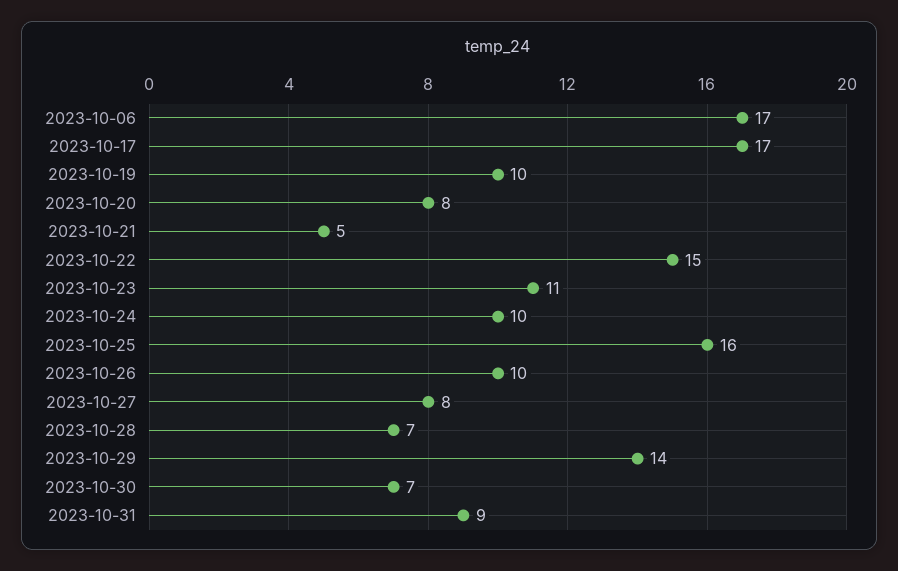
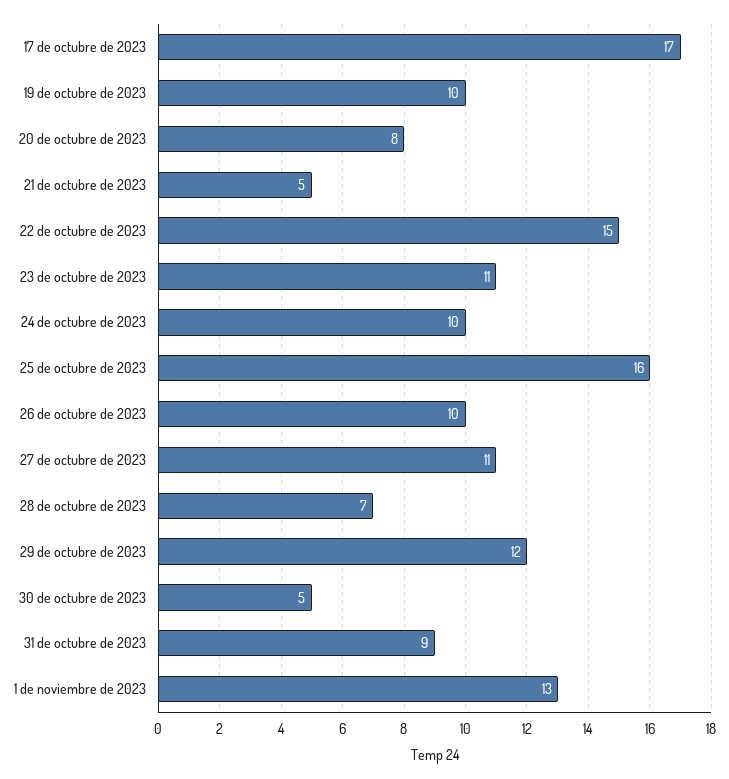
2023-10-06: 17 -> none
2023-10-27: 8 -> 11
2023-10-29: 14 -> 12
2023-10-30: 7 -> 5
1 de noviembre de 2023: none -> 13

